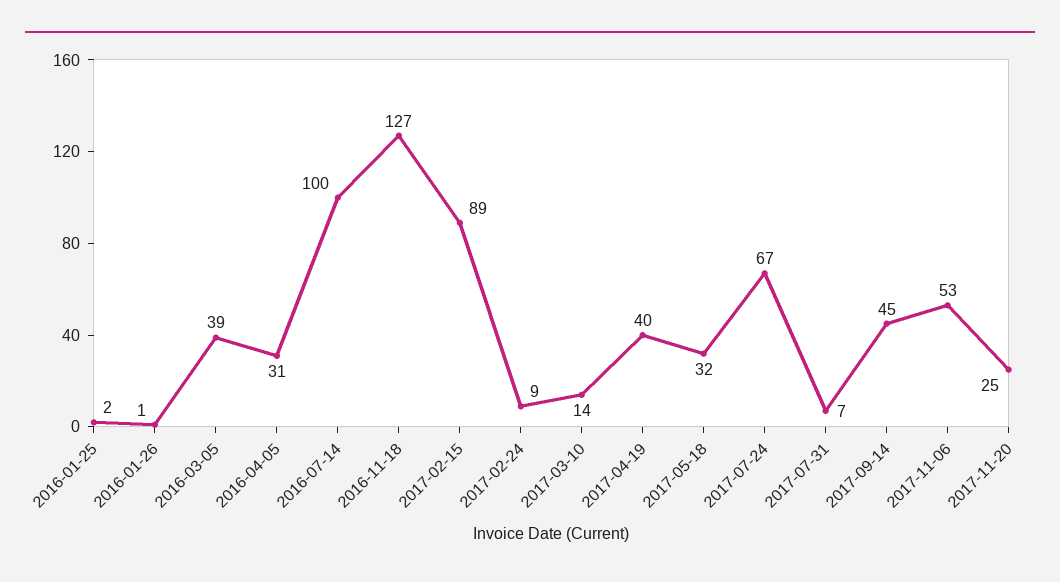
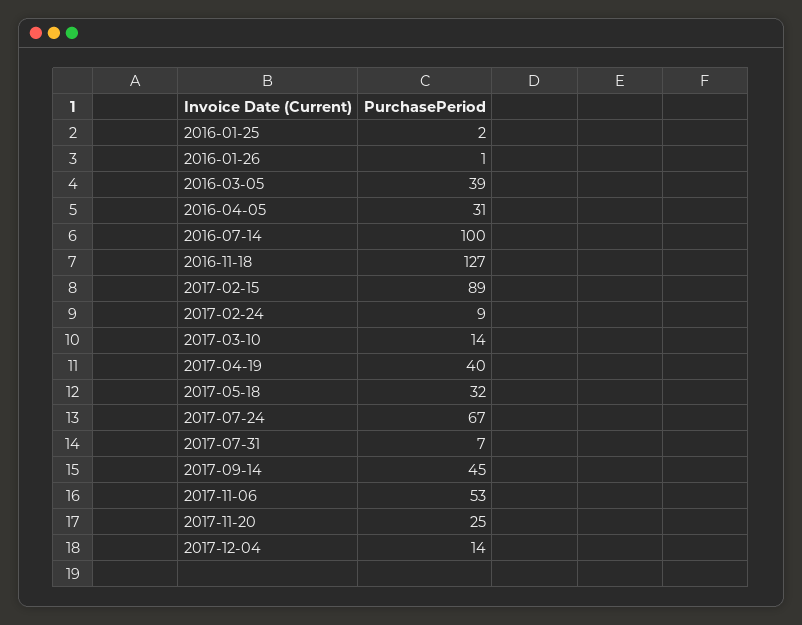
2017-12-04: none -> 14

